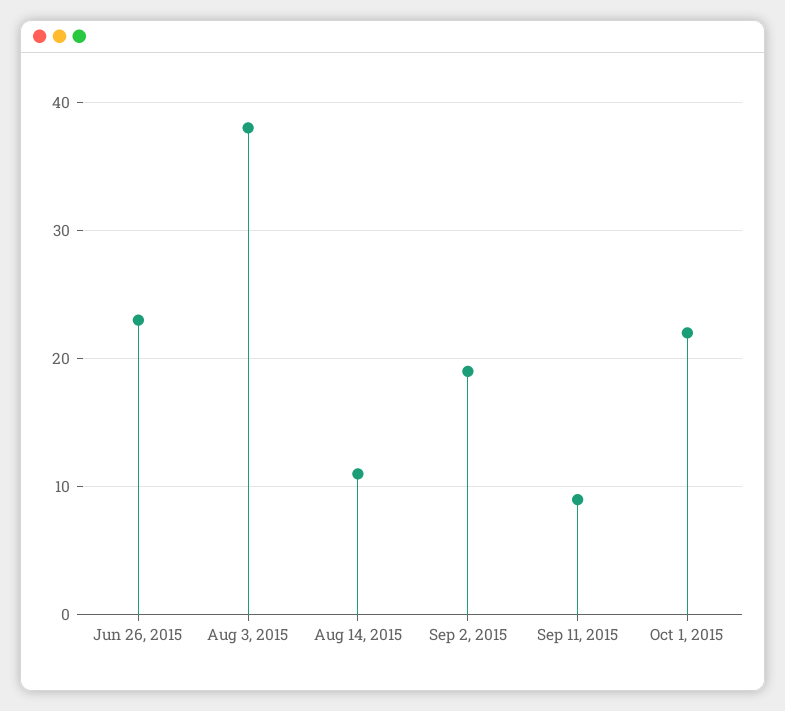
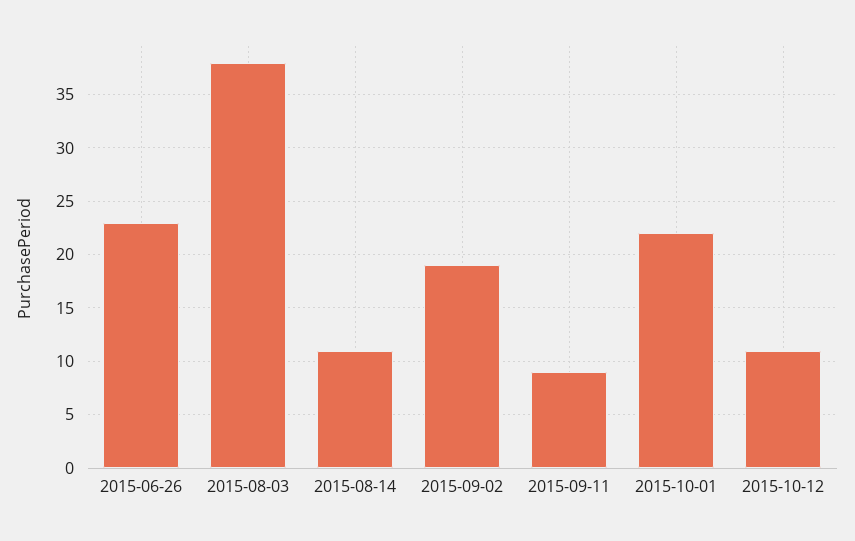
2015-10-12: none -> 11

